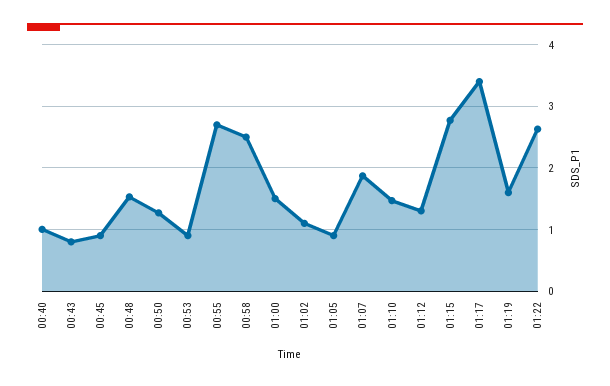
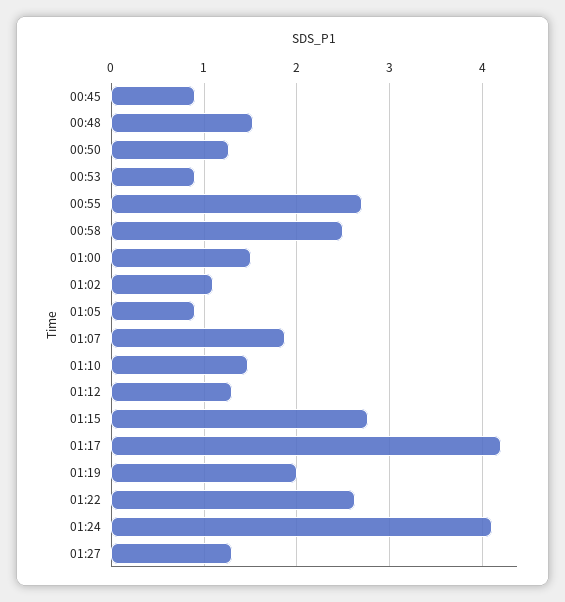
00:40: 1 -> none
00:43: 0.8 -> none
01:17: 3.4 -> 4.2
01:19: 1.6 -> 2
01:24: none -> 4.1
01:27: none -> 1.3

